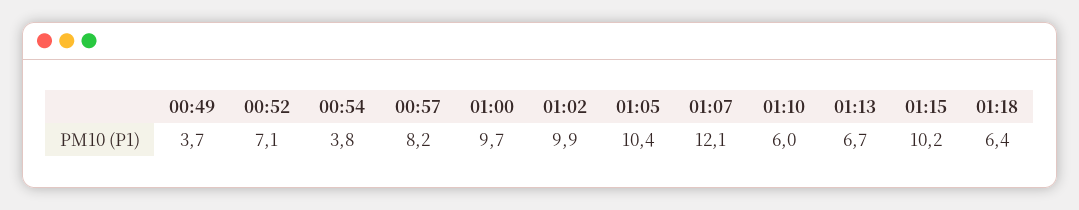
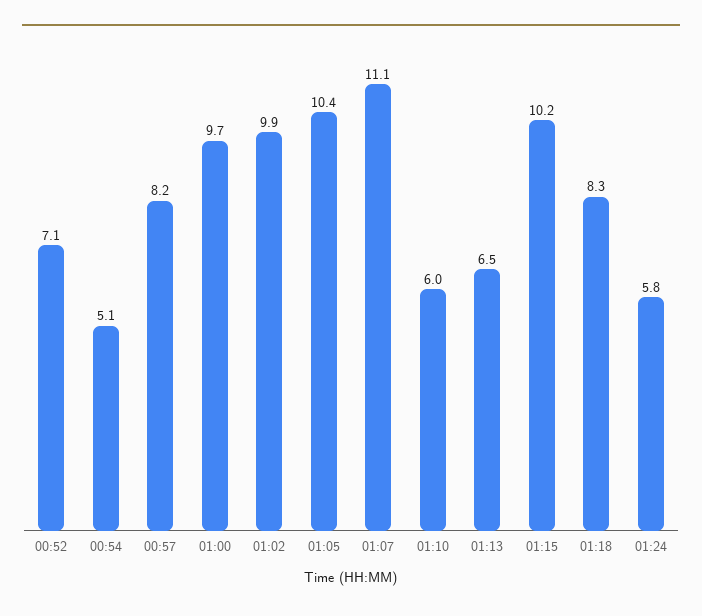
00:49: 3.7 -> none
00:54: 3.8 -> 5.1
01:07: 12.1 -> 11.1
01:13: 6.7 -> 6.5
01:18: 6.4 -> 8.3
01:24: none -> 5.8

